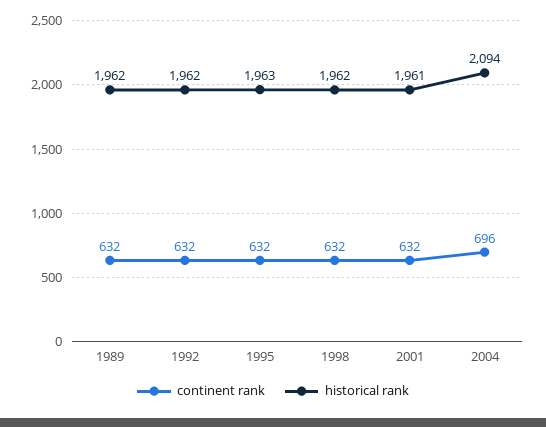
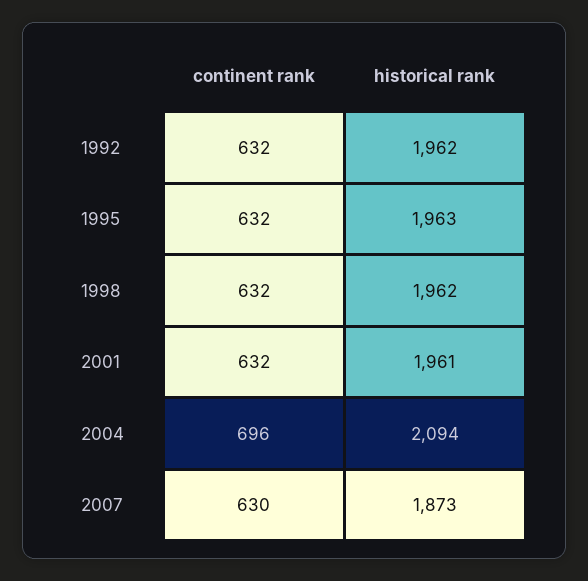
continent rank, 1989: 632 -> none
historical rank, 1989: 1962 -> none
continent rank, 2007: none -> 630
historical rank, 2007: none -> 1873

